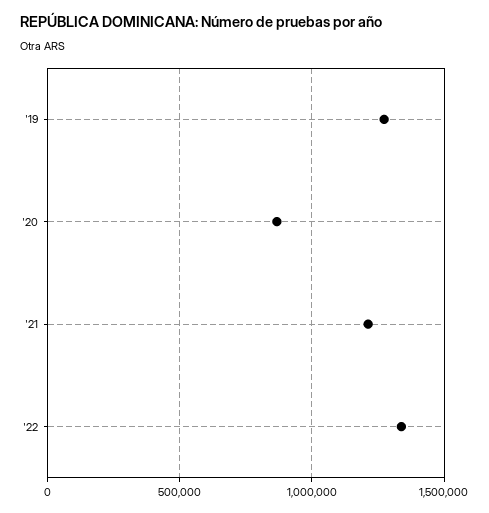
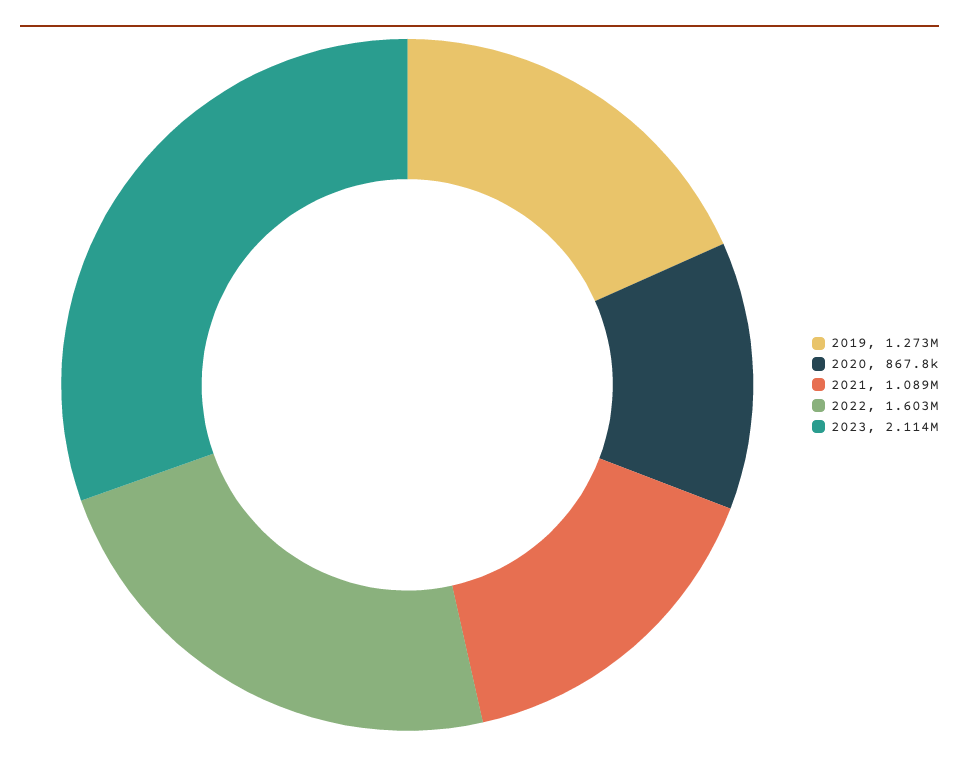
'21: 1200000 -> 1089000
'22: 1350000 -> 1603000
2023: none -> 2114000

